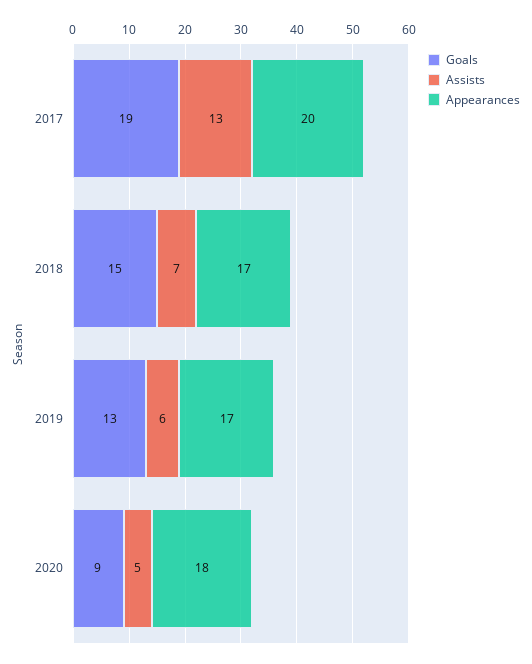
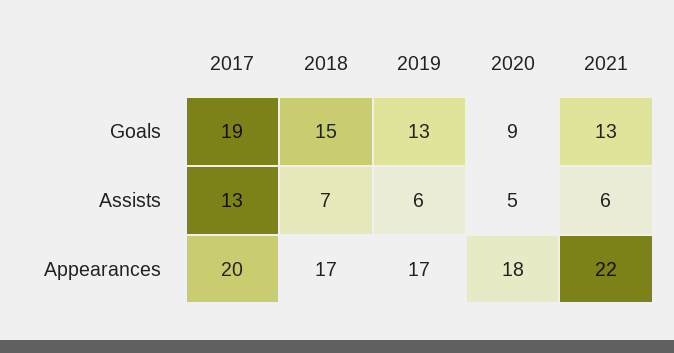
Goals, 2021: none -> 13
Assists, 2021: none -> 6
Appearances, 2021: none -> 22

